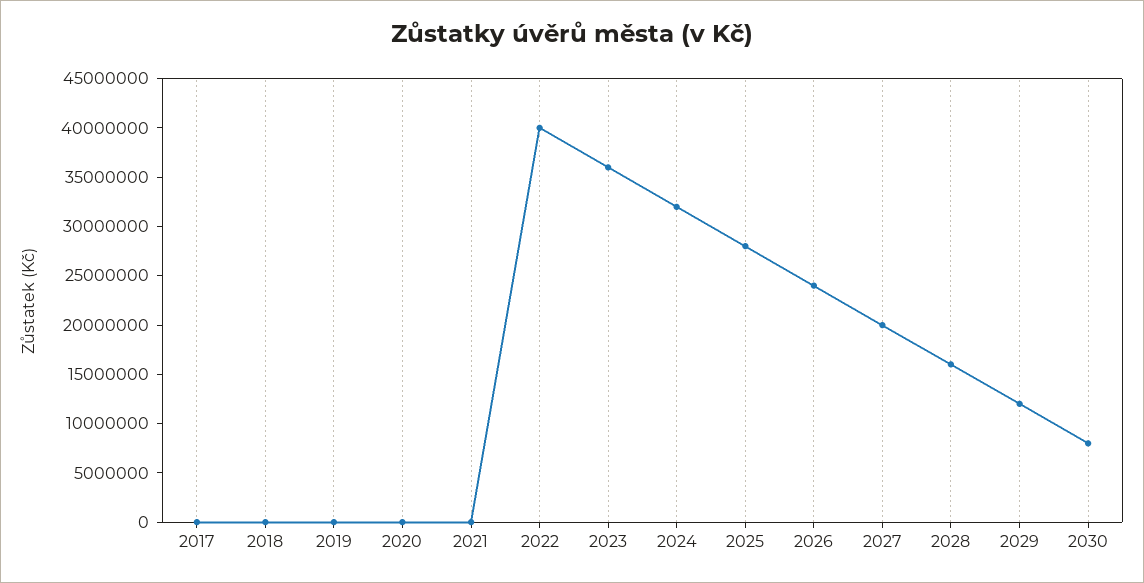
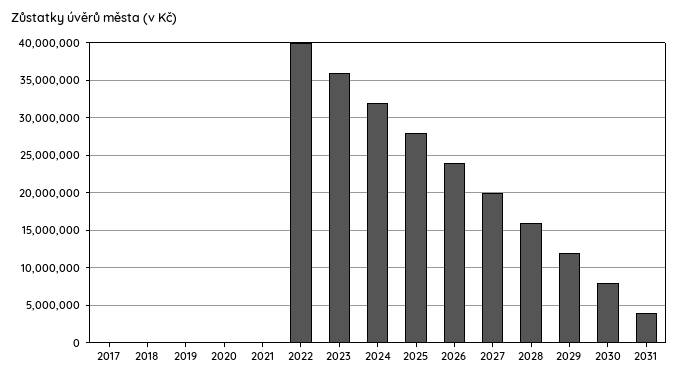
2031: none -> 4000000

